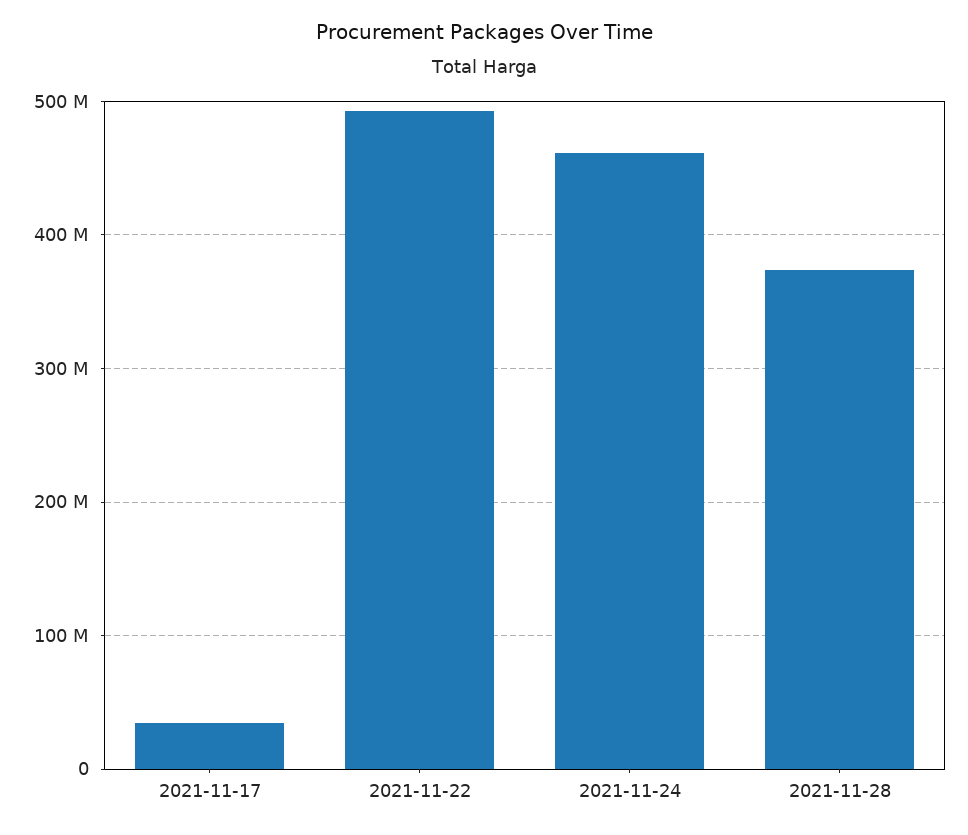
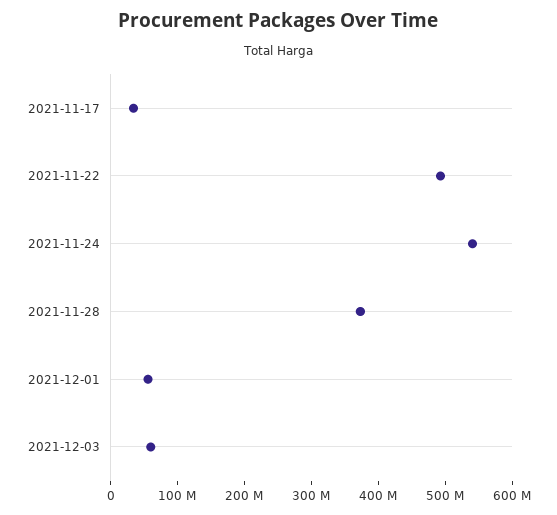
2021-11-24: 460000000 -> 540000000
2021-12-01: none -> 60000000
2021-12-03: none -> 60000000

